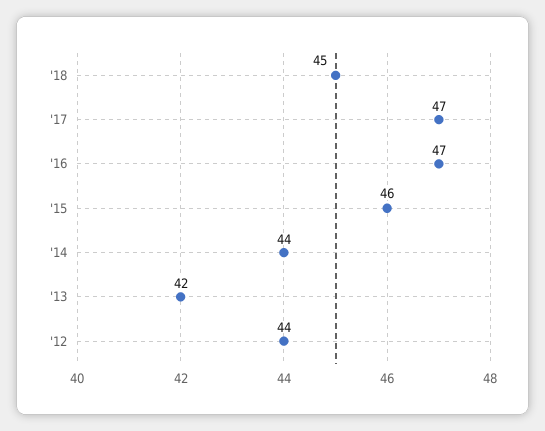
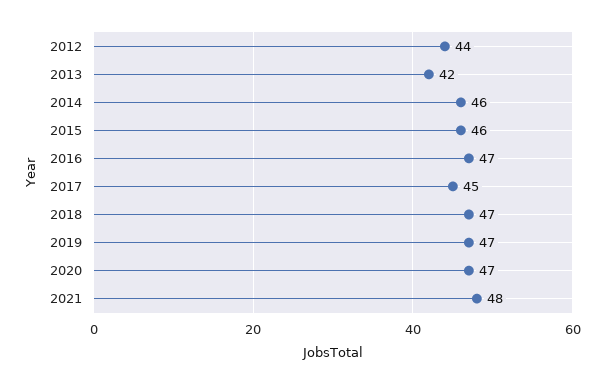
'18: 45 -> 47
'17: 47 -> 45
'14: 44 -> 46
2019: none -> 47
2020: none -> 47
2021: none -> 48

